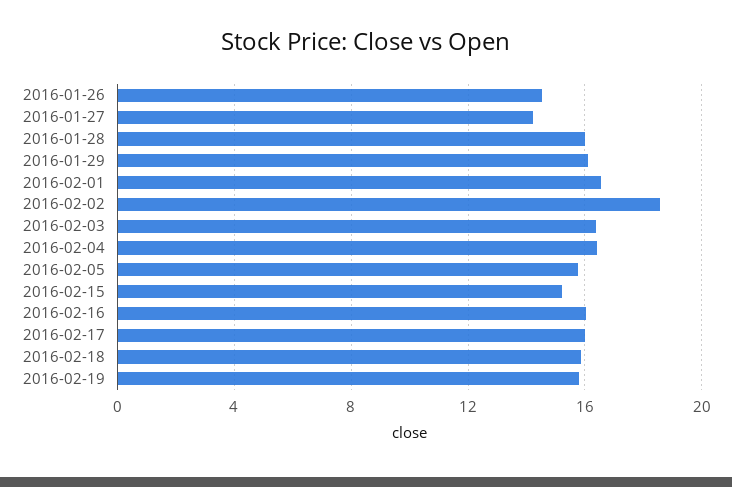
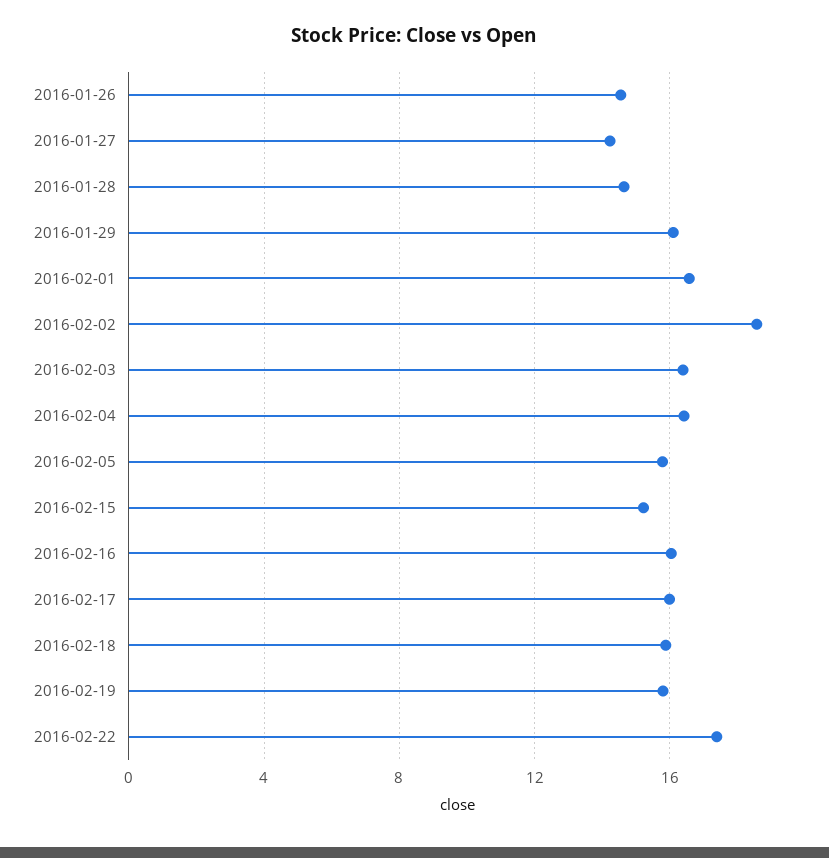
2016-01-28: 16 -> 14.5
2016-02-22: none -> 17.5

